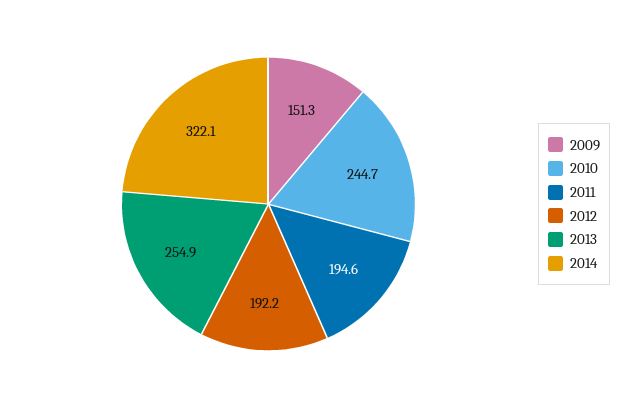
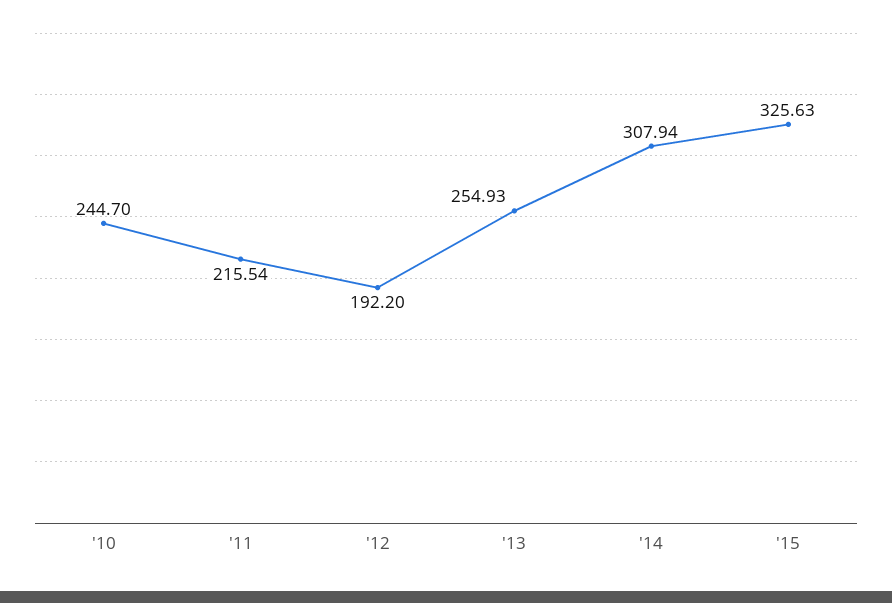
2009: 151.3 -> none
2011: 194.6 -> 215.54
2014: 322.1 -> 307.94
'15: none -> 325.63

